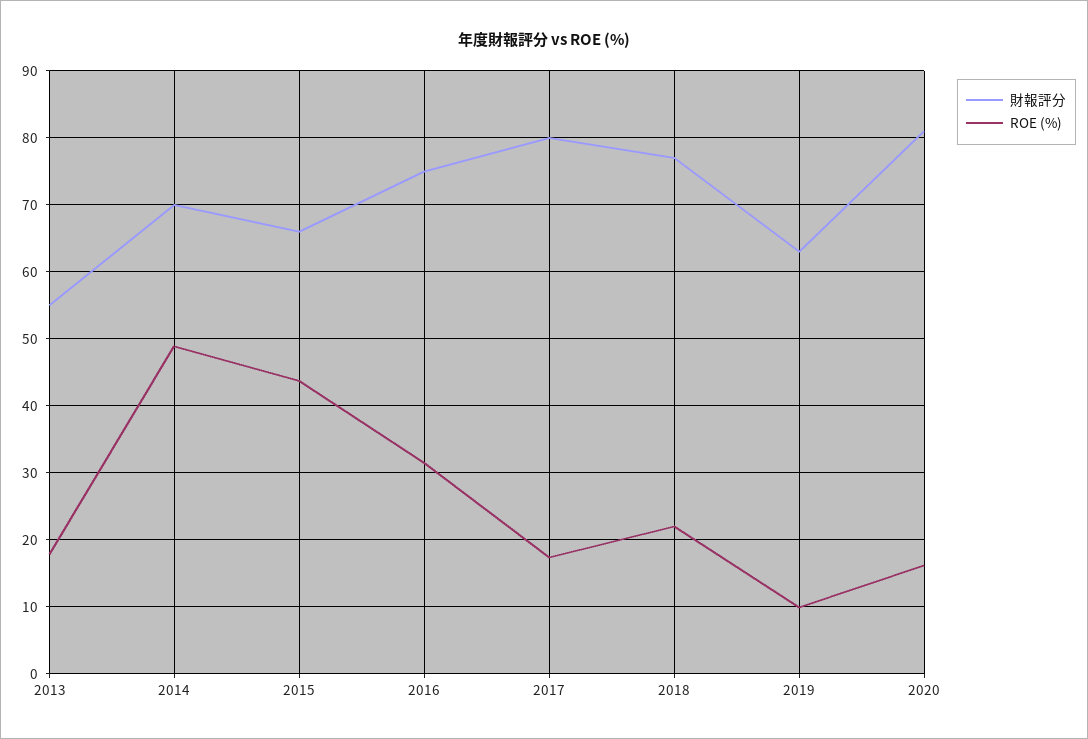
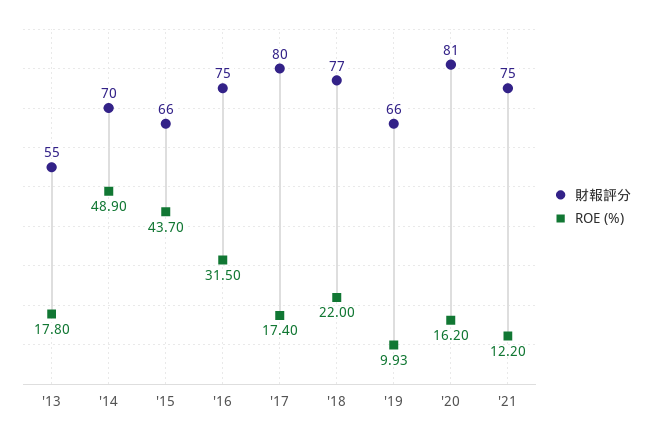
財報評分, 2019: 63 -> 66
財報評分, '21: none -> 75
ROE (%), '21: none -> 12.2

